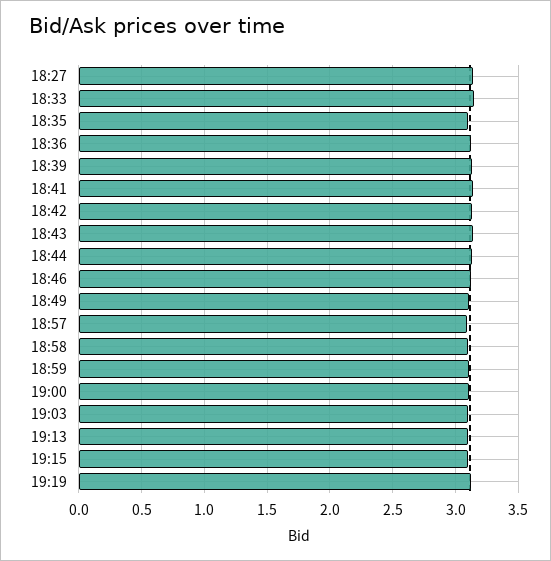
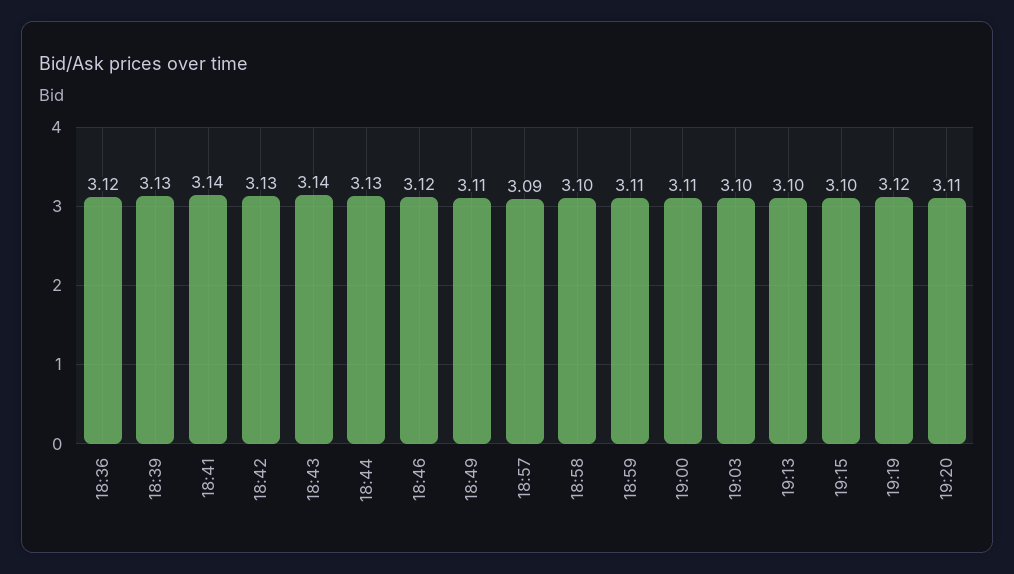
18:27: 3.15 -> none
18:33: 3.15 -> none
18:35: 3.1 -> none
19:20: none -> 3.11

